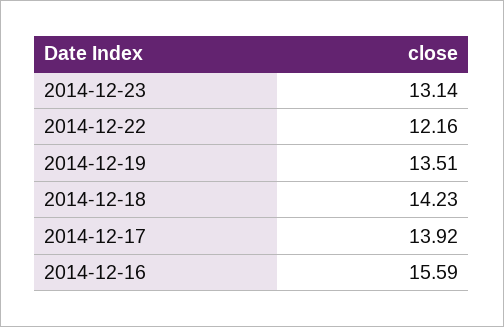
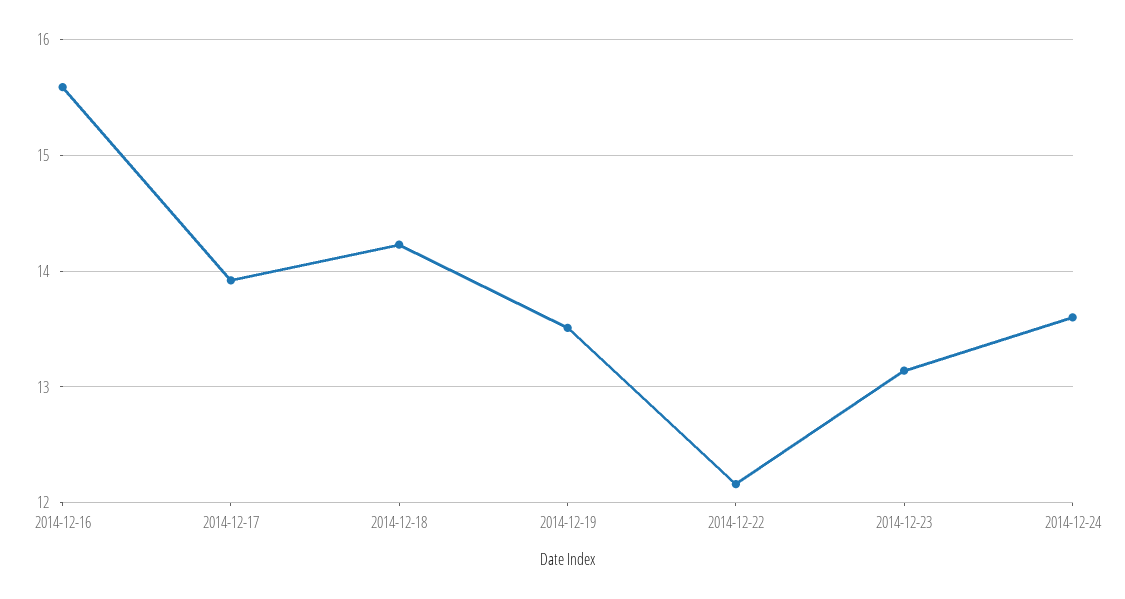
2014-12-24: none -> 13.6

